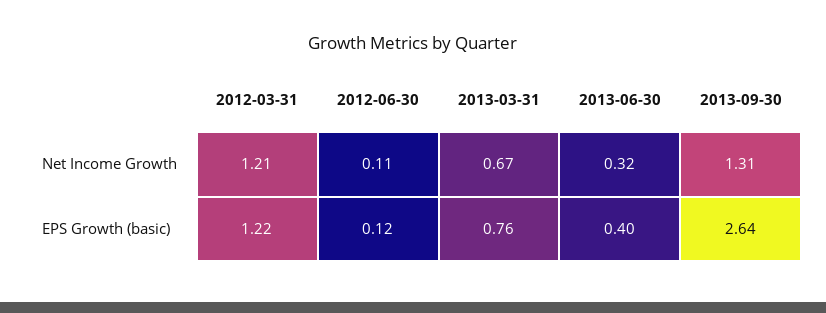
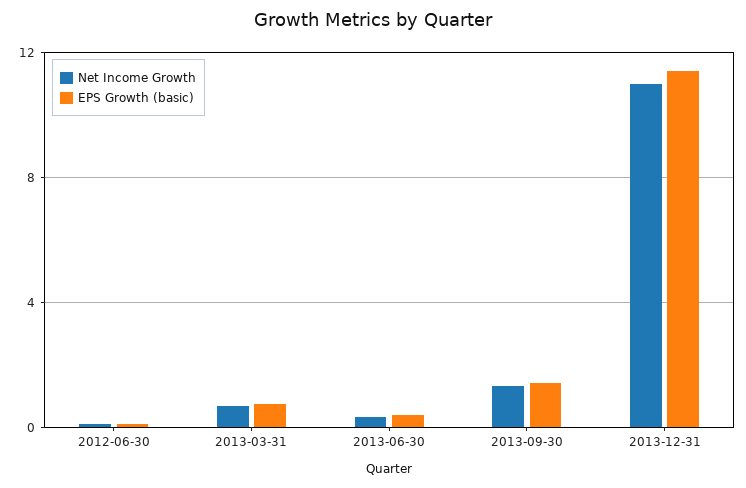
Net Income Growth, 2012-03-31: 1.21 -> none
EPS Growth (basic), 2012-03-31: 1.22 -> none
EPS Growth (basic), 2013-09-30: 2.64 -> 1.5
Net Income Growth, 2013-12-31: none -> 11
EPS Growth (basic), 2013-12-31: none -> 11.5

